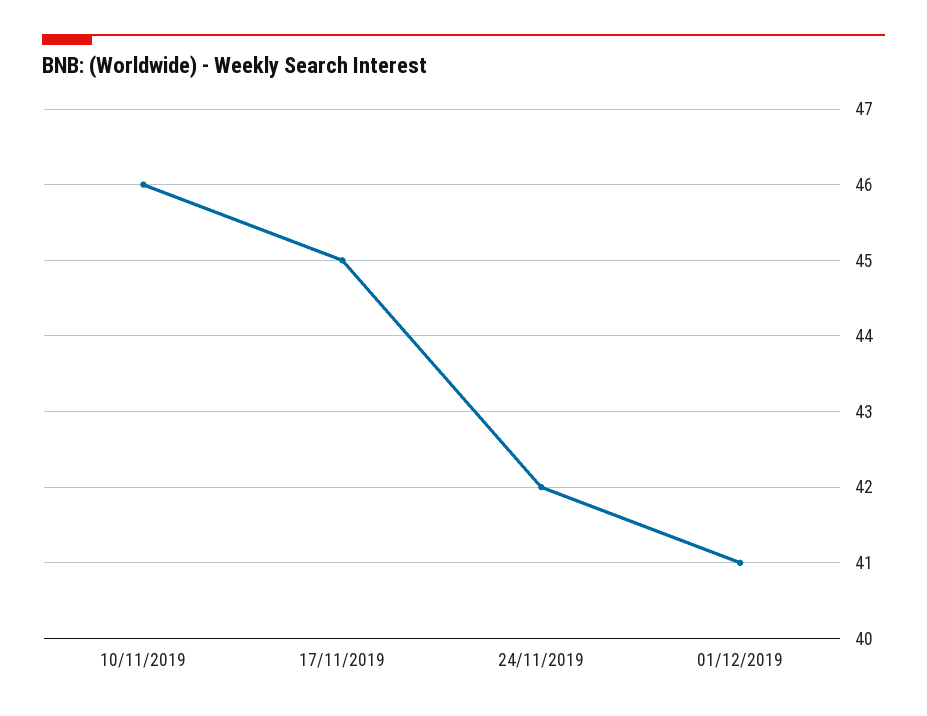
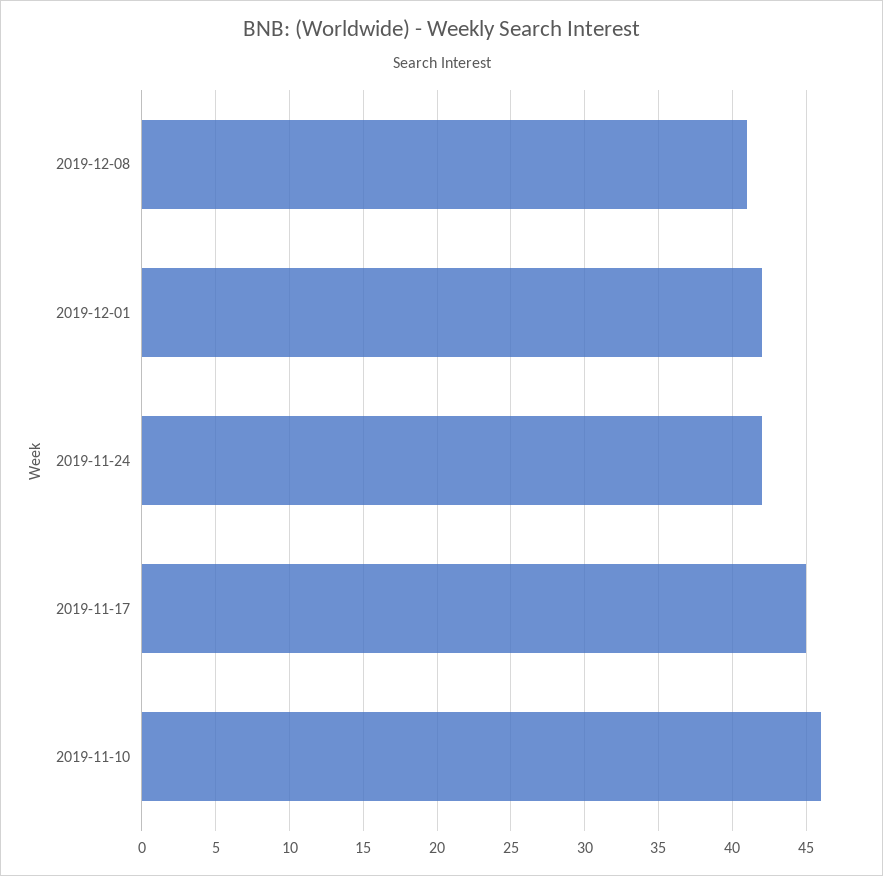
01/12/2019: 41 -> 42
2019-12-08: none -> 41

